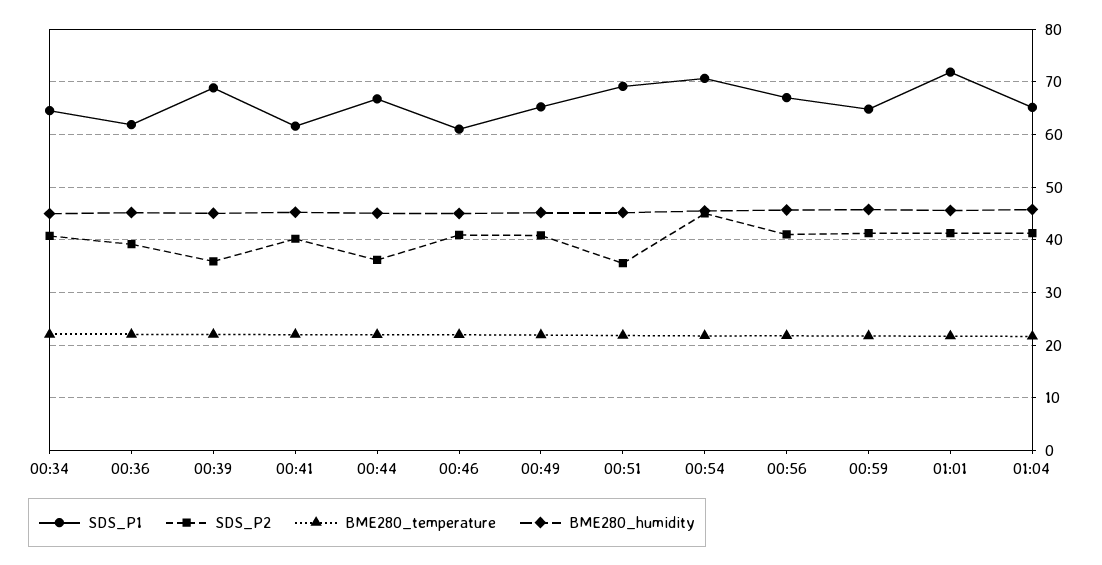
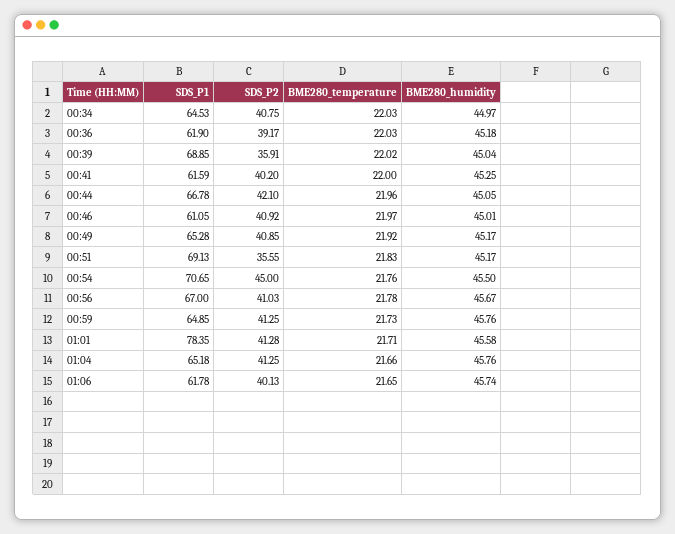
SDS_P2, 00:44: 36 -> 42.1
SDS_P1, 01:01: 72 -> 78.35
SDS_P1, 01:06: none -> 61.78
SDS_P2, 01:06: none -> 40.13
BME280_temperature, 01:06: none -> 21.65
BME280_humidity, 01:06: none -> 45.74

